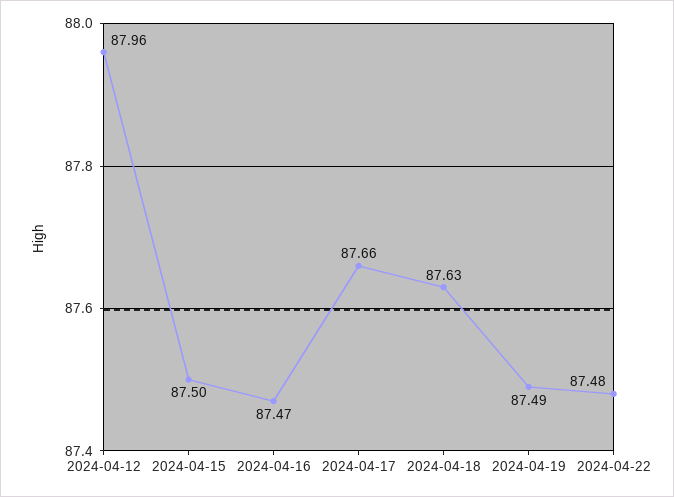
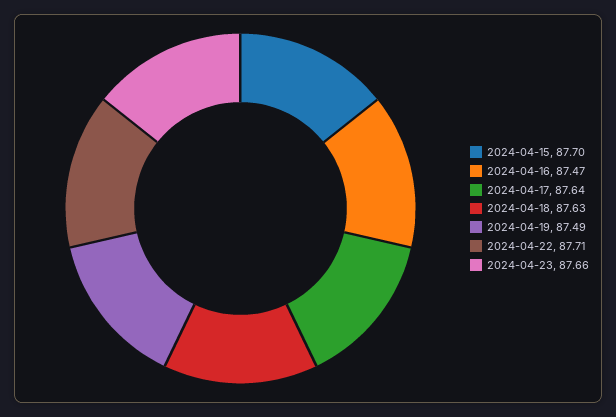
2024-04-12: 87.96 -> none
2024-04-15: 87.5 -> 87.7
2024-04-17: 87.66 -> 87.64
2024-04-22: 87.48 -> 87.71
2024-04-23: none -> 87.66

